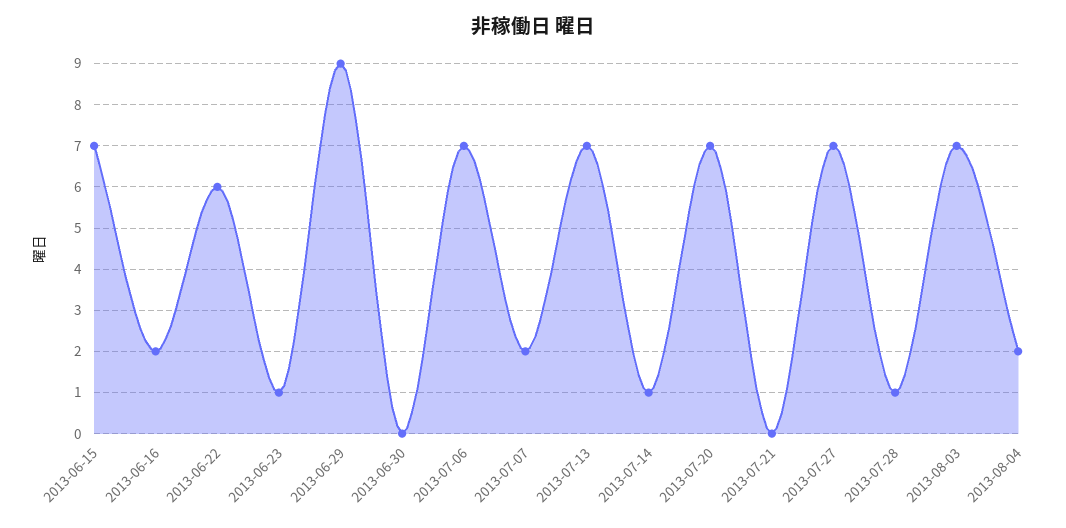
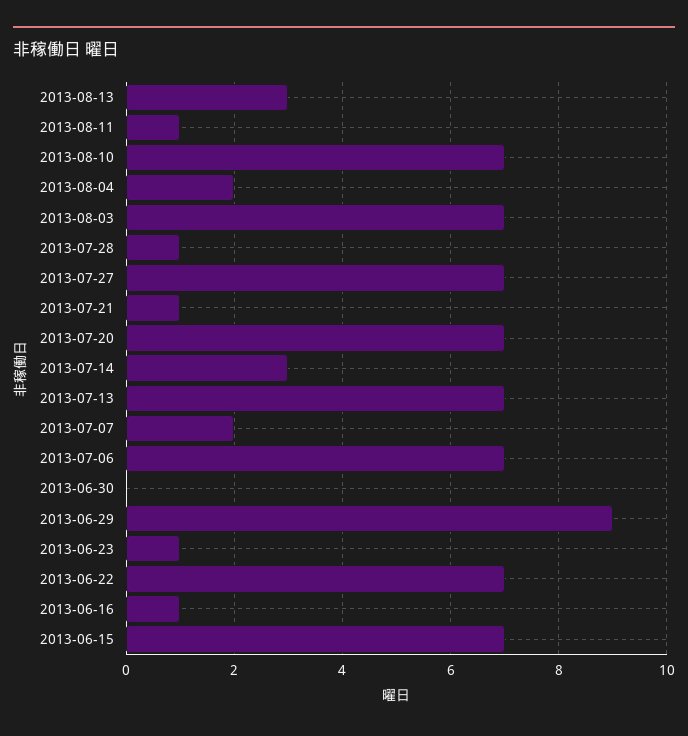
2013-06-16: 2 -> 1
2013-06-22: 6 -> 7
2013-07-14: 1 -> 3
2013-07-21: 0 -> 1
2013-08-13: none -> 3
2013-08-11: none -> 1
2013-08-10: none -> 7

